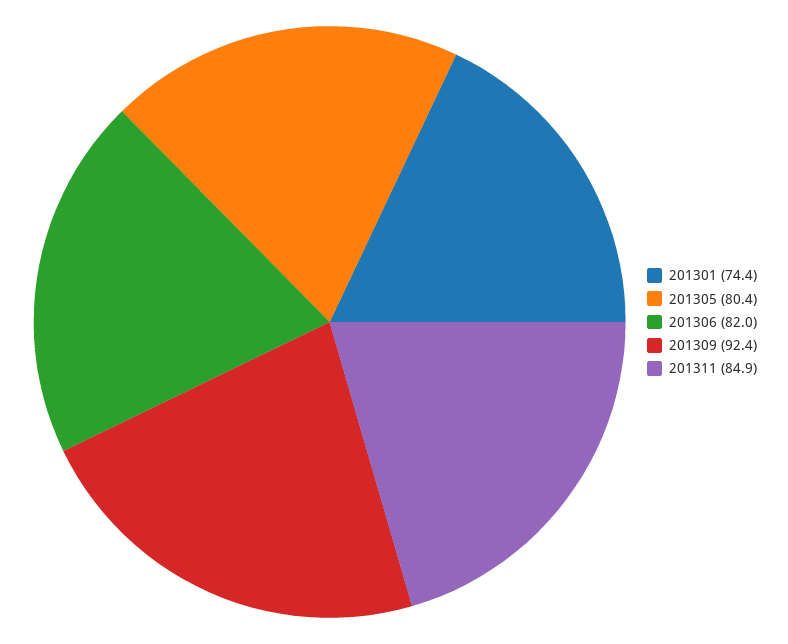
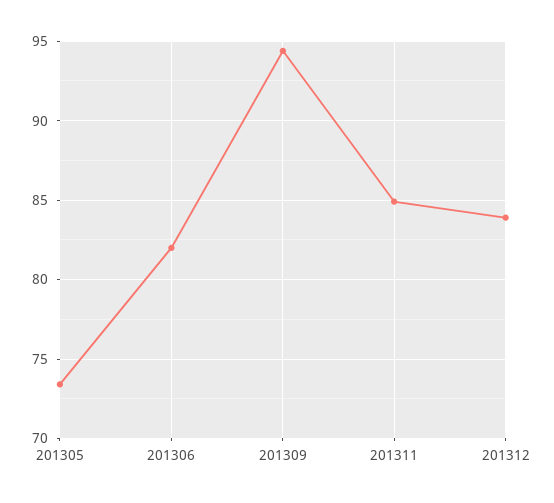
201301: 74.4 -> none
201305: 80.4 -> 73.5
201309: 92.4 -> 94.5
201312: none -> 84

